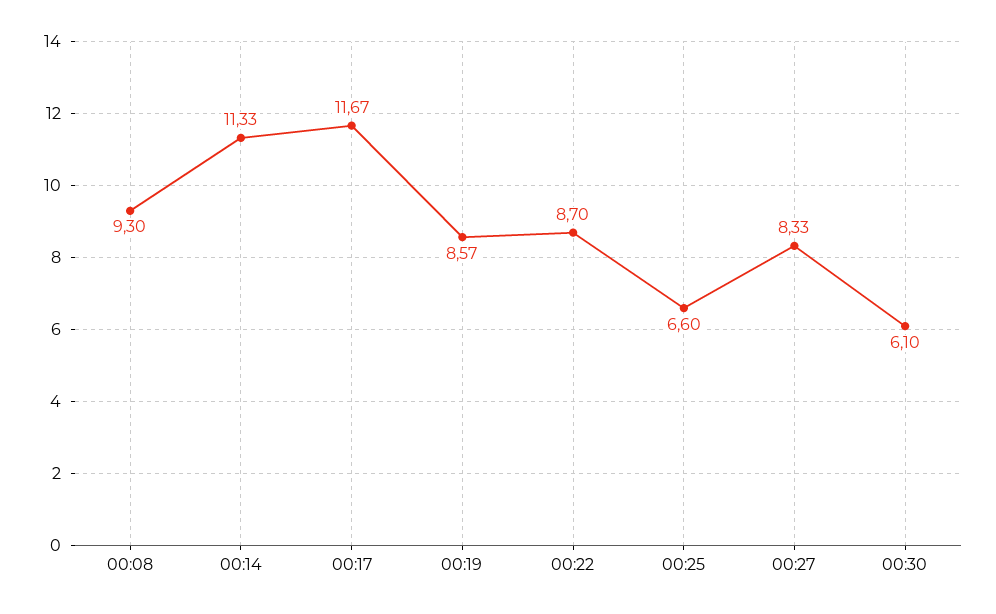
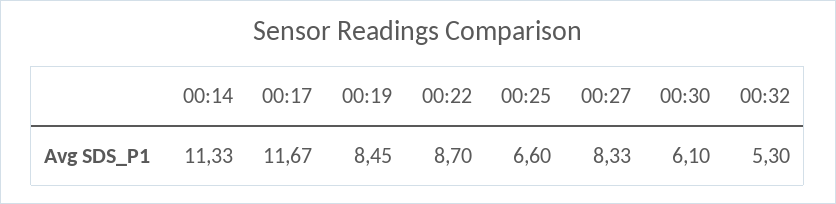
00:08: 9.3 -> none
00:19: 8.57 -> 8.45
00:32: none -> 5.3

